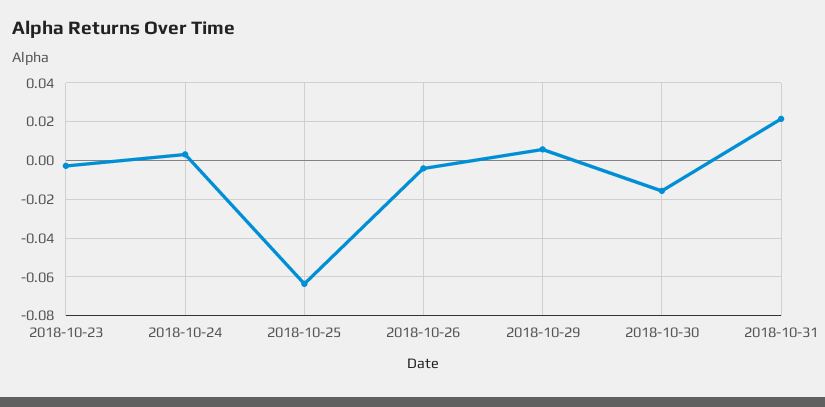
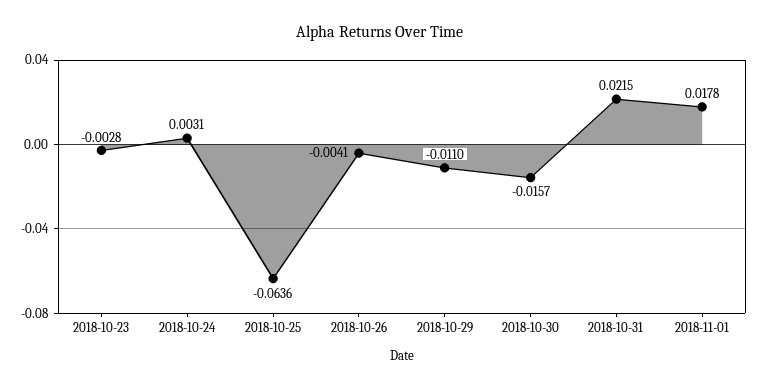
2018-10-29: 0.005 -> -0.011
2018-11-01: none -> 0.0178

